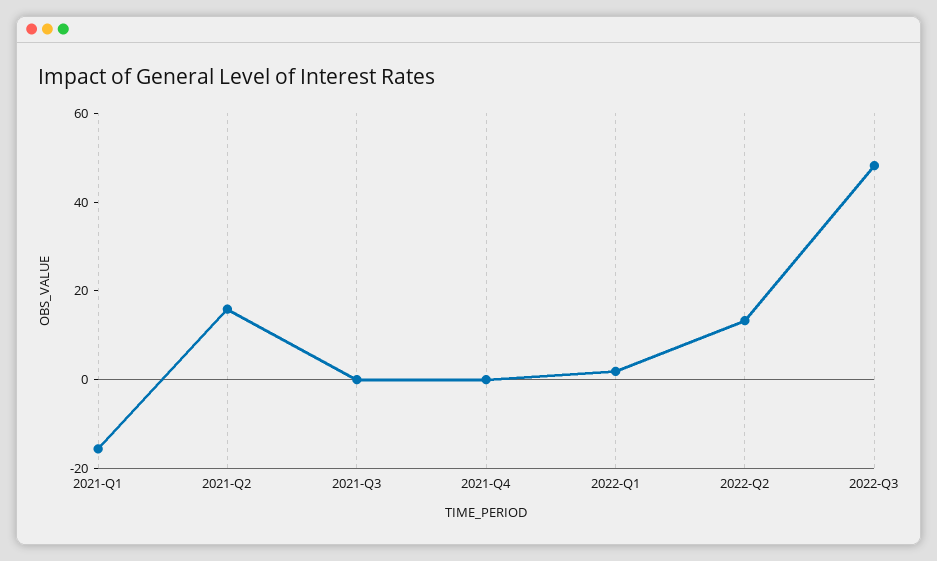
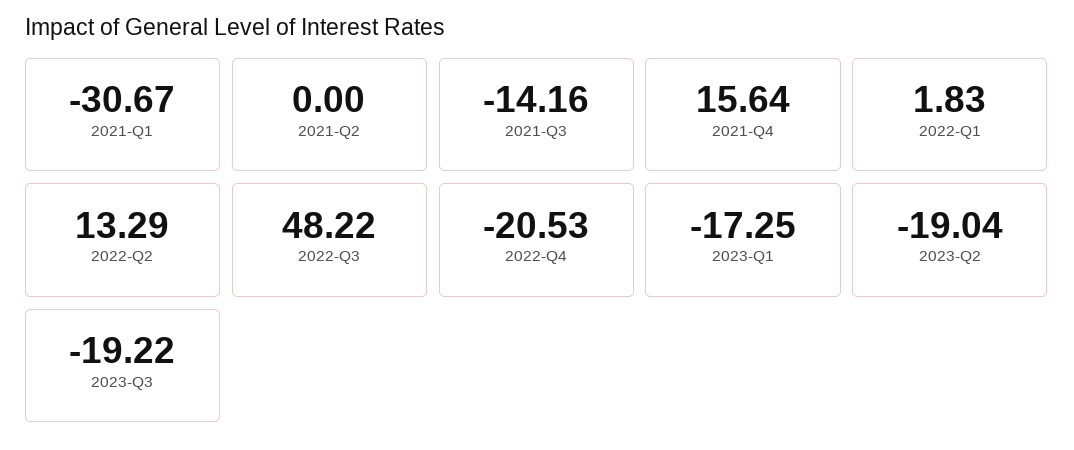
2021-Q1: -15 -> -30.67
2021-Q2: 15 -> 0
2021-Q3: 0 -> -14.16
2021-Q4: 0 -> 15.64
2022-Q4: none -> -20.53
2023-Q1: none -> -17.25
2023-Q2: none -> -19.04
2023-Q3: none -> -19.22

